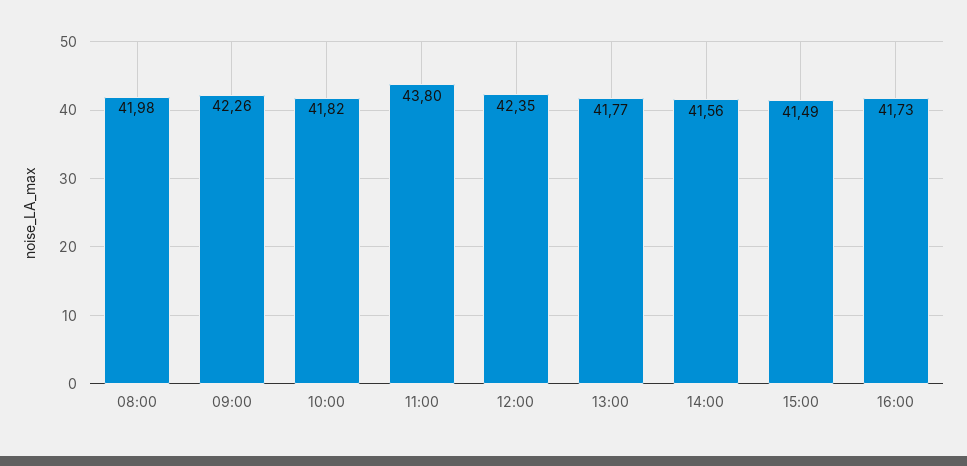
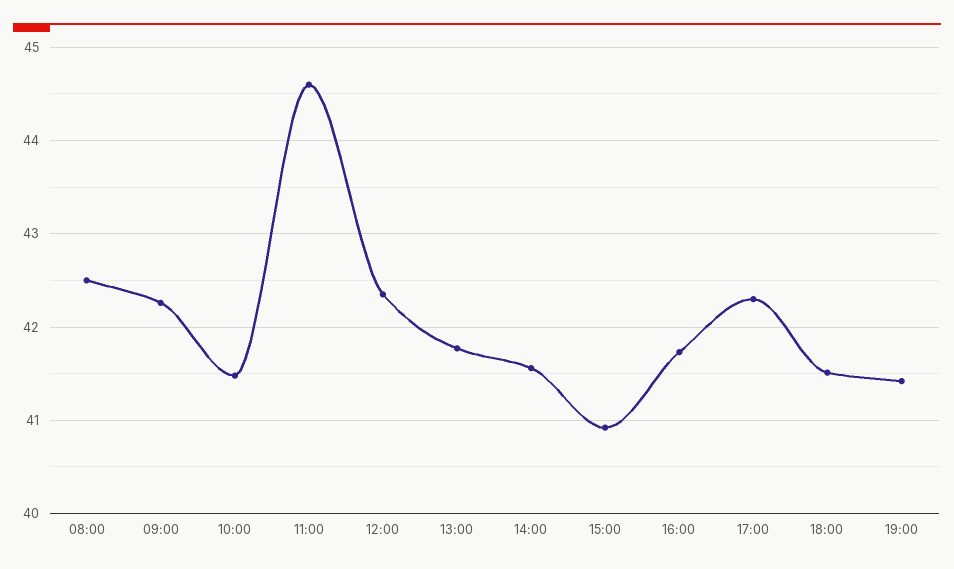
08:00: 41.98 -> 42.5
10:00: 41.82 -> 41.5
11:00: 43.8 -> 44.6
15:00: 41.49 -> 40.9
17:00: none -> 42.3
18:00: none -> 41.5
19:00: none -> 41.4

